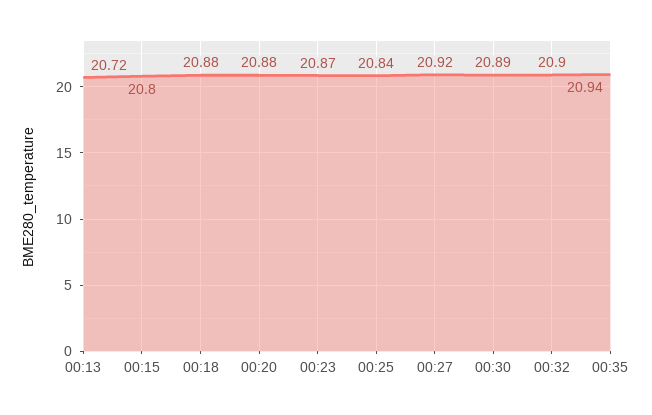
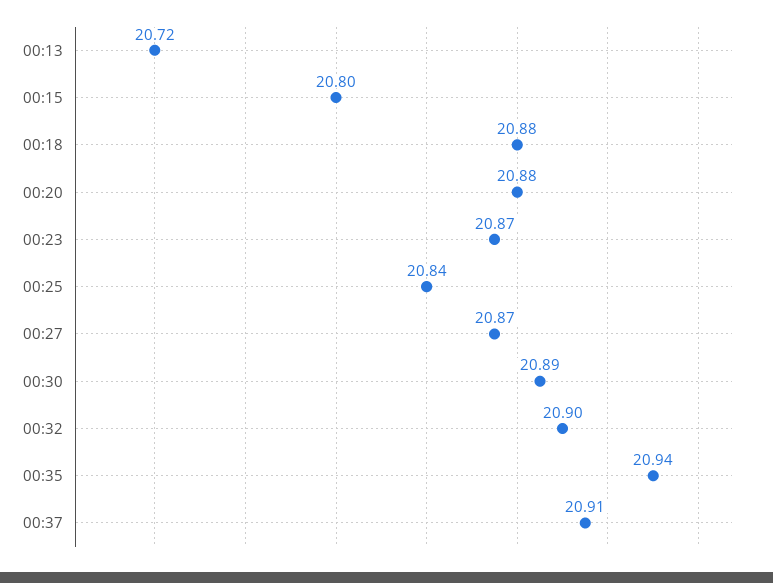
00:27: 20.92 -> 20.87
00:37: none -> 20.91

